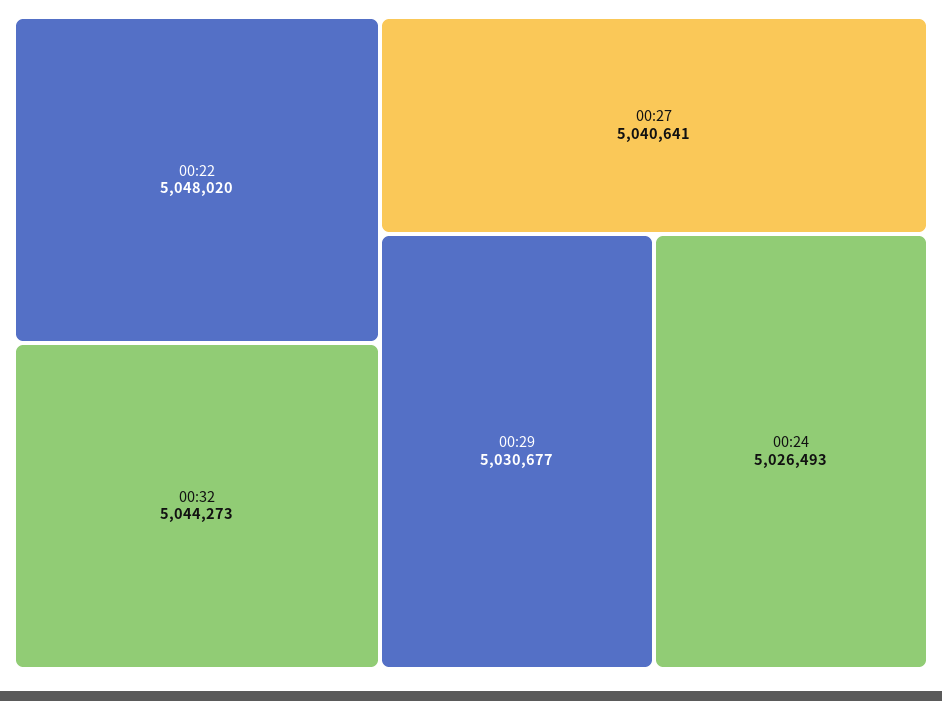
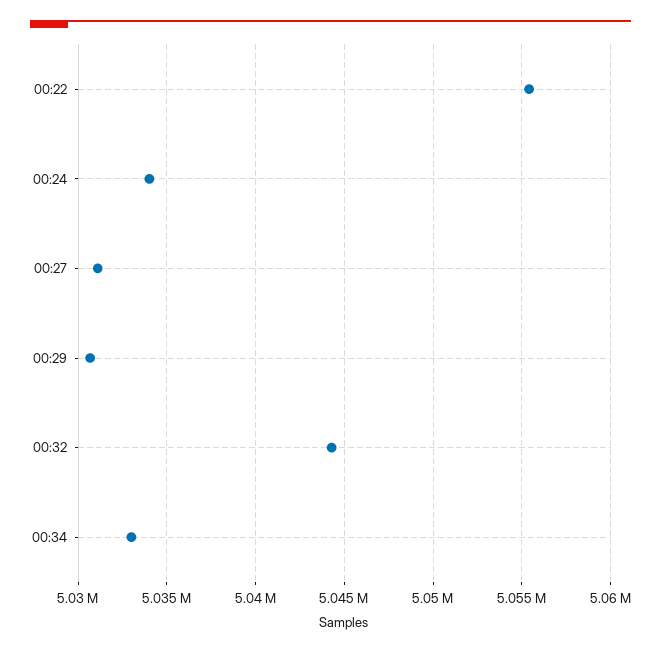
00:22: 5048020 -> 5055500
00:27: 5040641 -> 5031000
00:24: 5026493 -> 5034000
00:34: none -> 5033000

